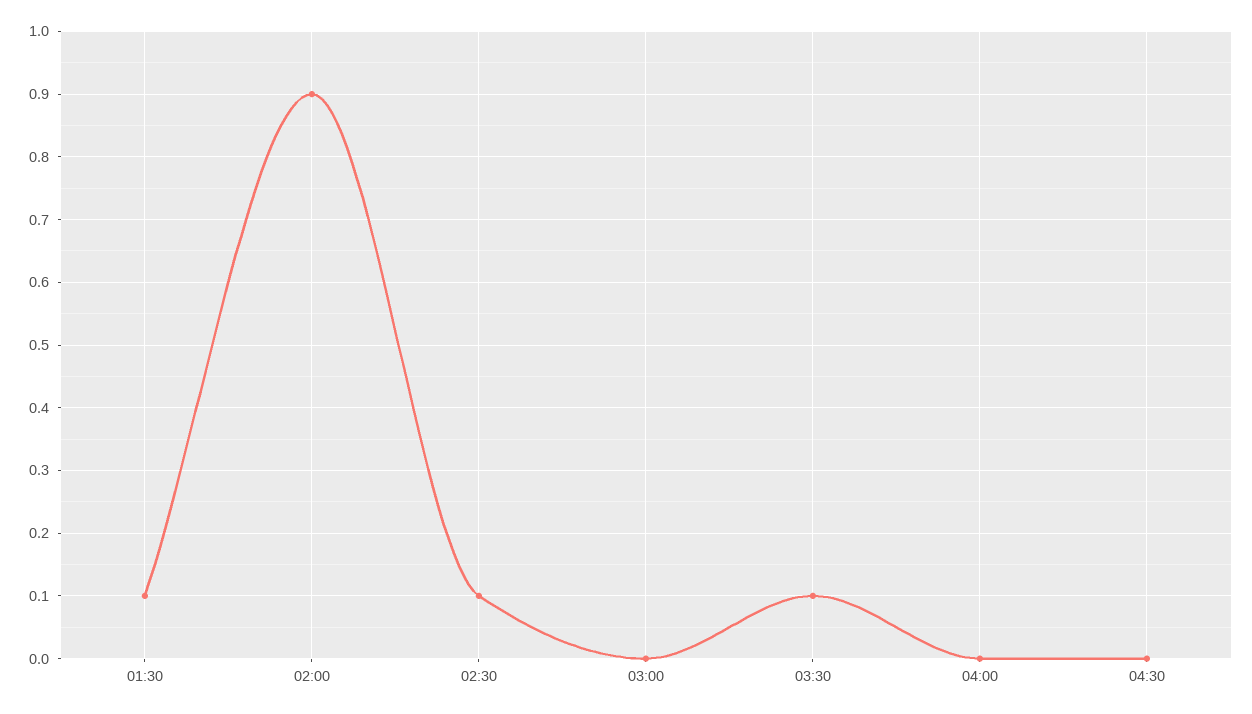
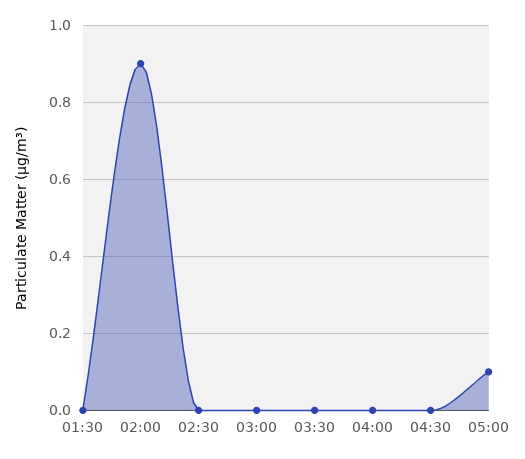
01:30: 0.1 -> 0
02:30: 0.1 -> 0
03:30: 0.1 -> 0
05:00: none -> 0.1

